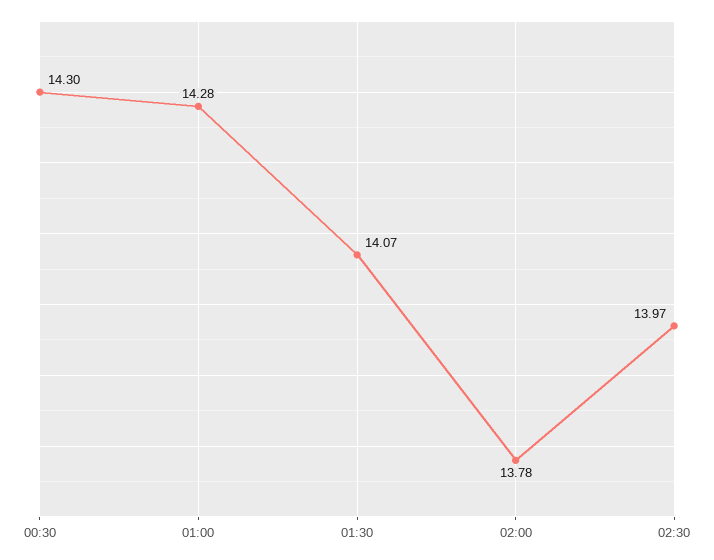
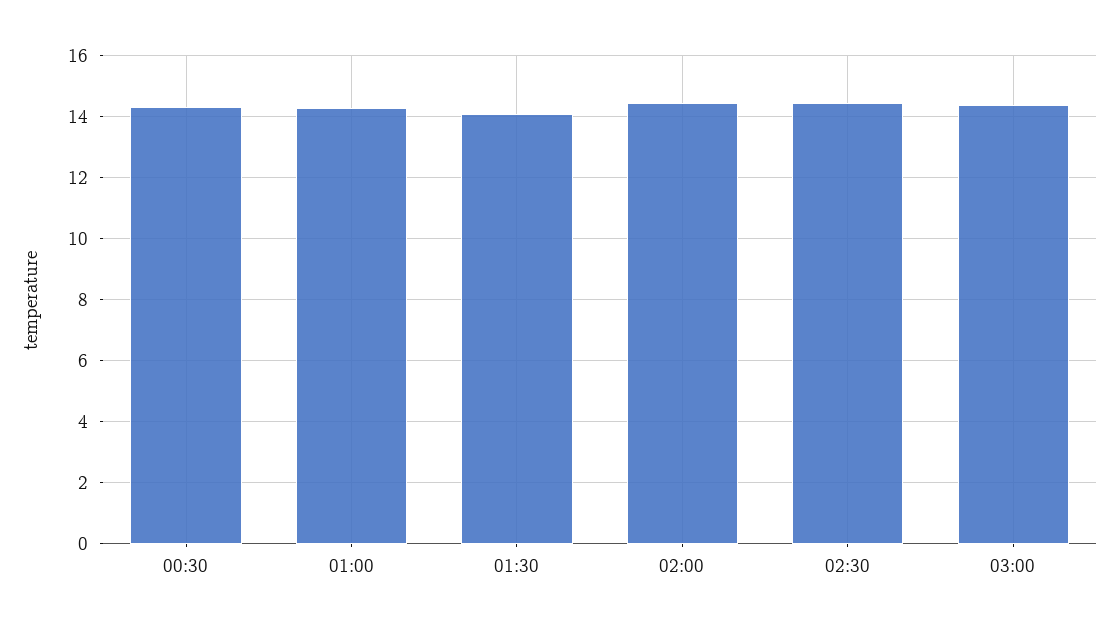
02:00: 13.78 -> 14.4
02:30: 13.97 -> 14.4
03:00: none -> 14.4

